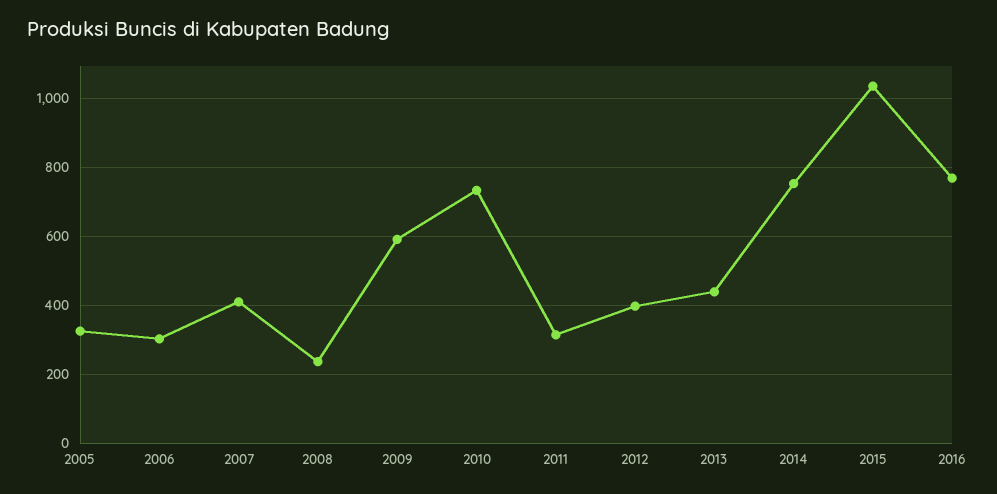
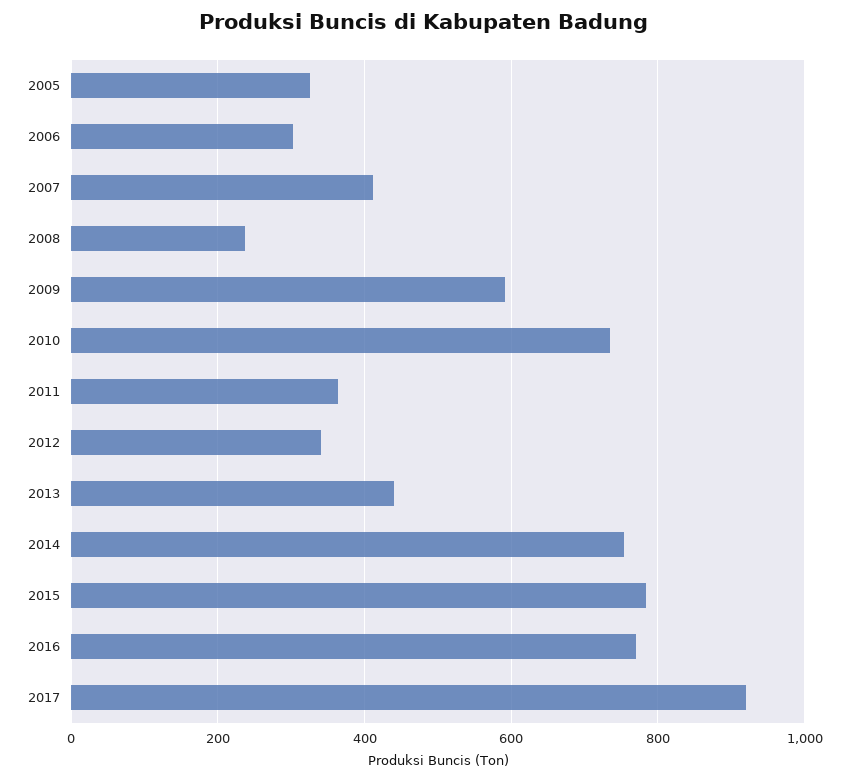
2011: 320 -> 360
2012: 400 -> 340
2015: 1040 -> 780
2017: none -> 920

